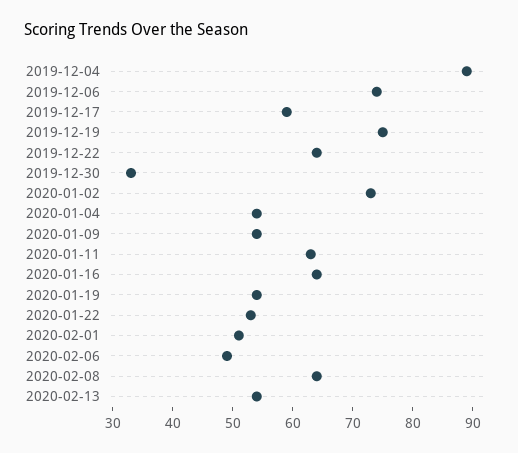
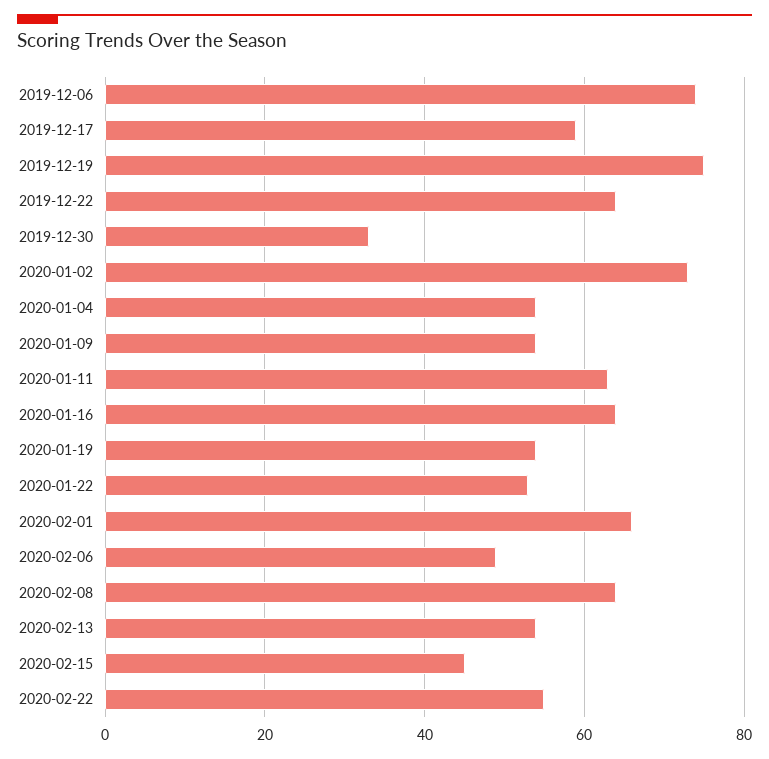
2019-12-04: 90 -> none
2020-02-01: 50 -> 65
2020-02-15: none -> 45
2020-02-22: none -> 55

